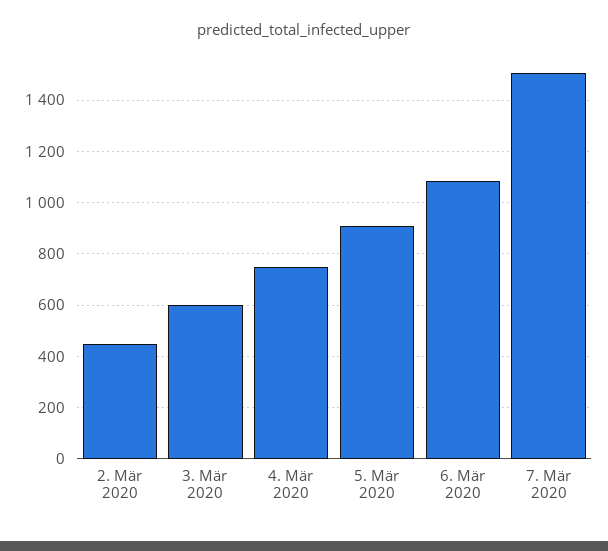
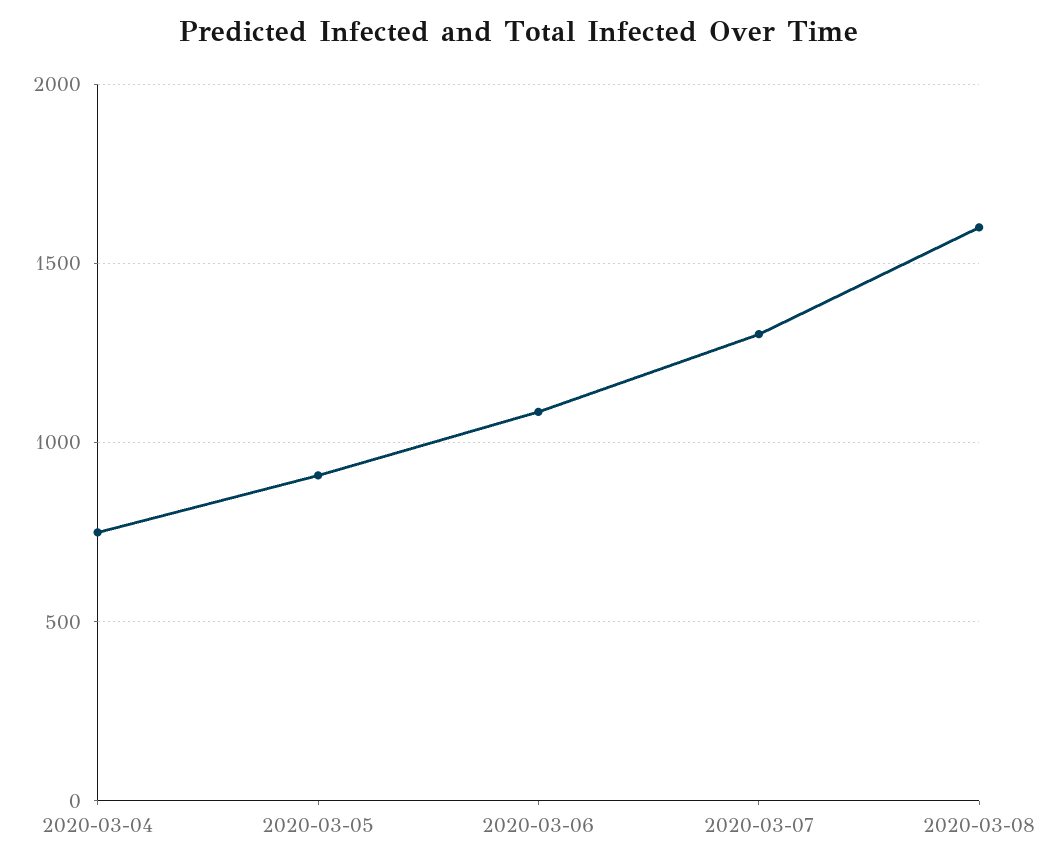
2. Mär 2020: 450 -> none
3. Mär 2020: 600 -> none
7. Mär 2020: 1500 -> 1300
2020-03-08: none -> 1600

